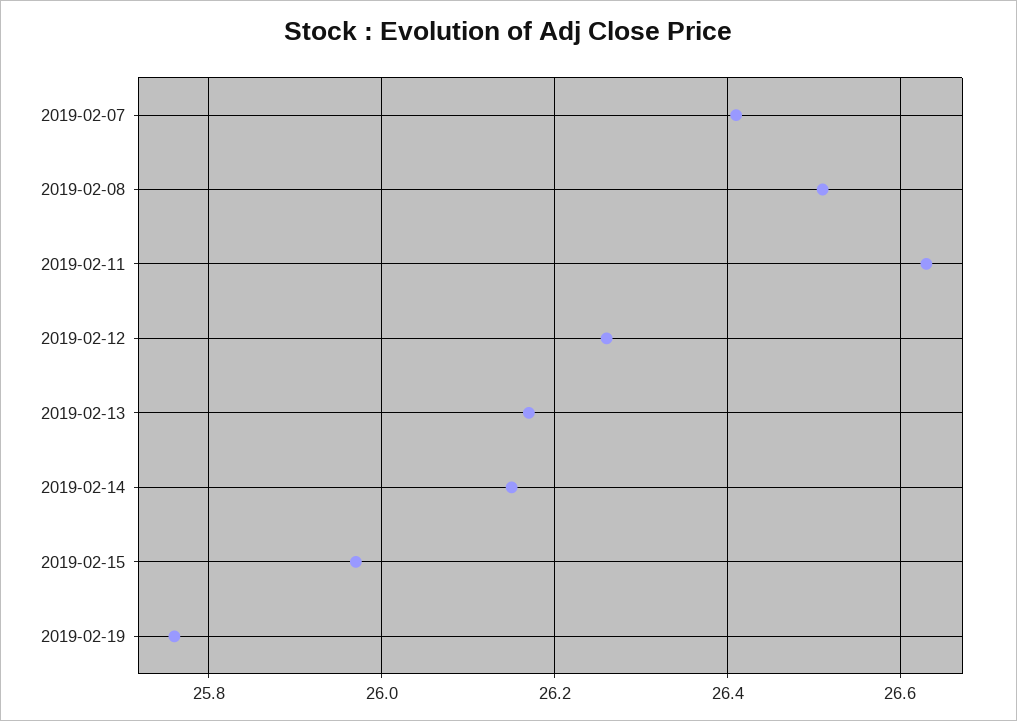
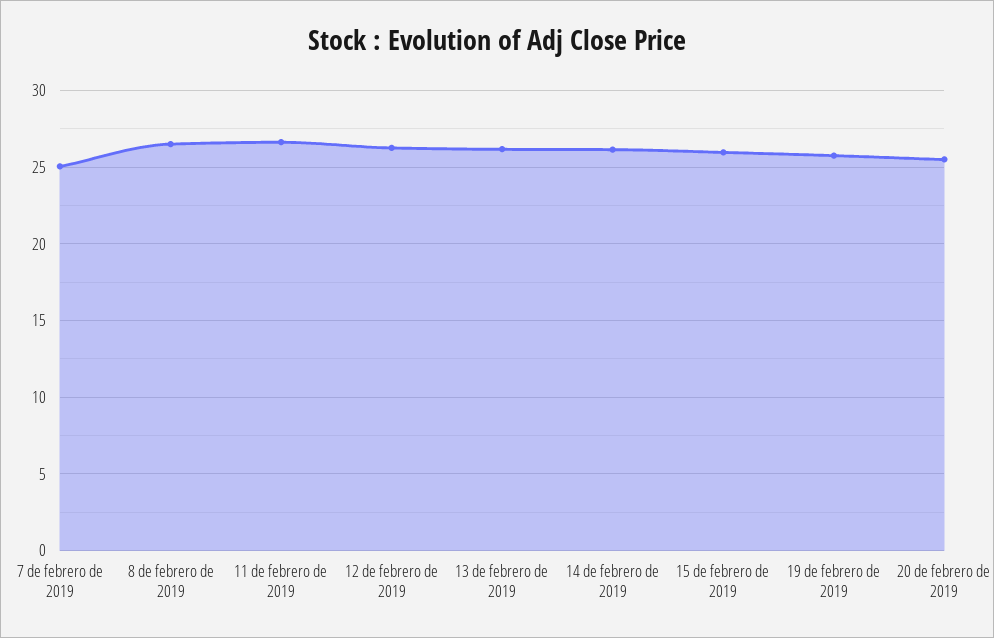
2019-02-07: 26.4 -> 25
20 de febrero de 2019: none -> 25.5

